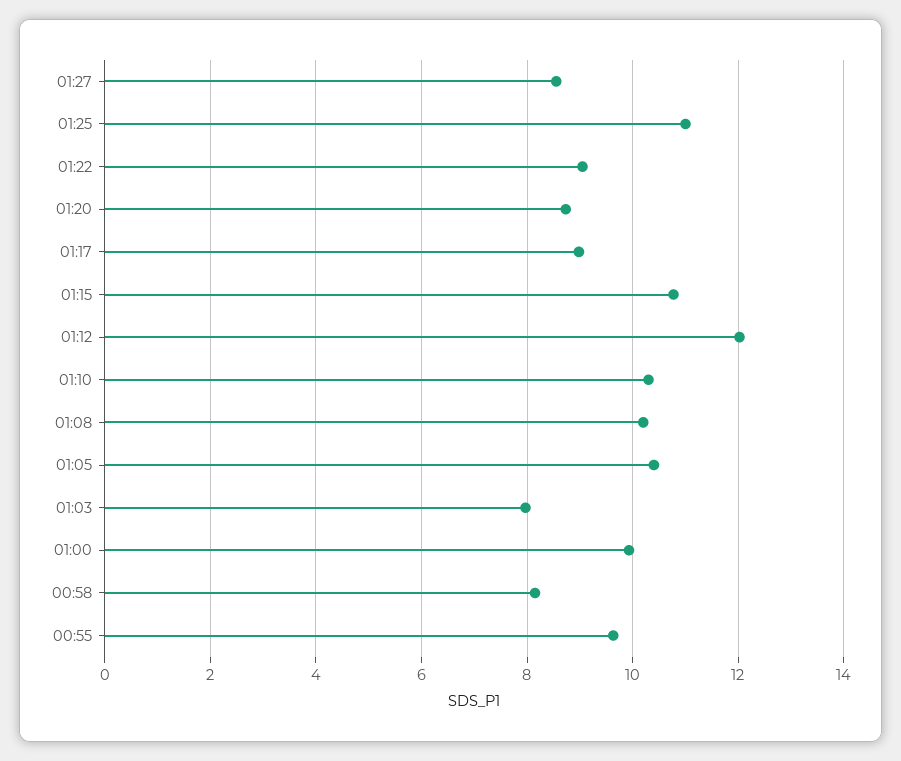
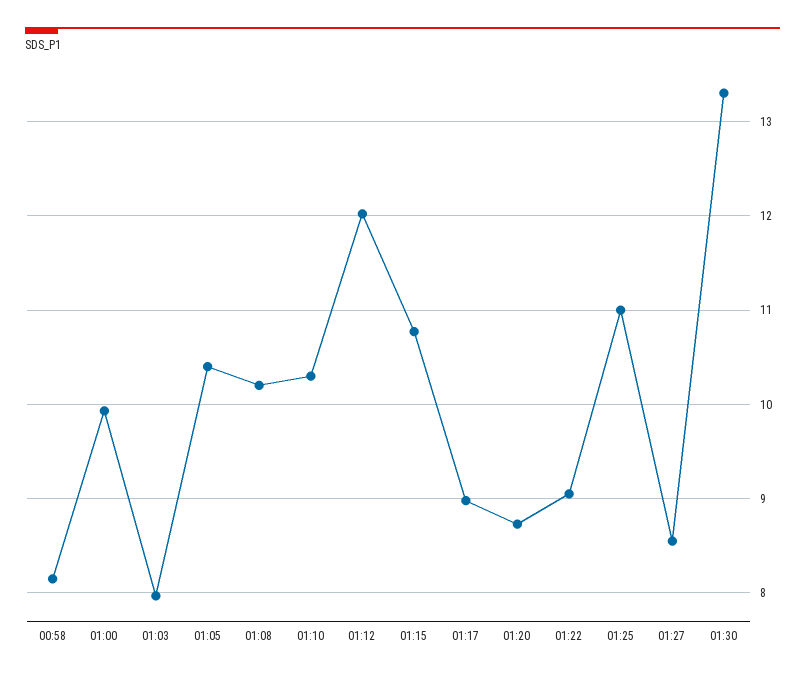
00:55: 9.6 -> none
01:30: none -> 13.3

